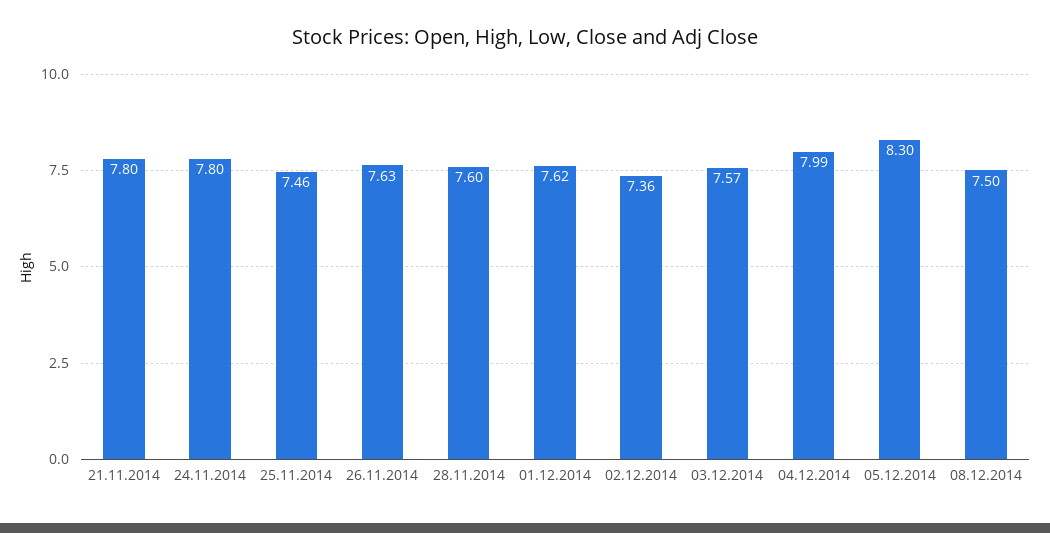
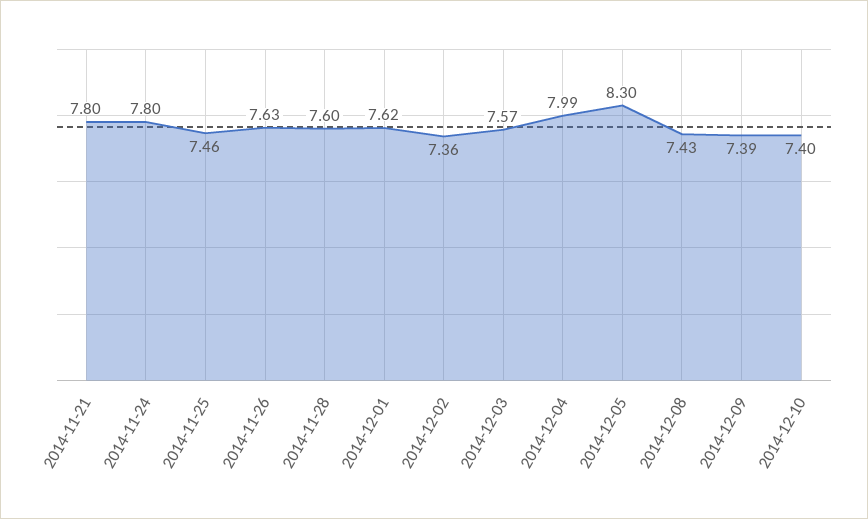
08.12.2014: 7.5 -> 7.43
2014-12-09: none -> 7.39
2014-12-10: none -> 7.4

